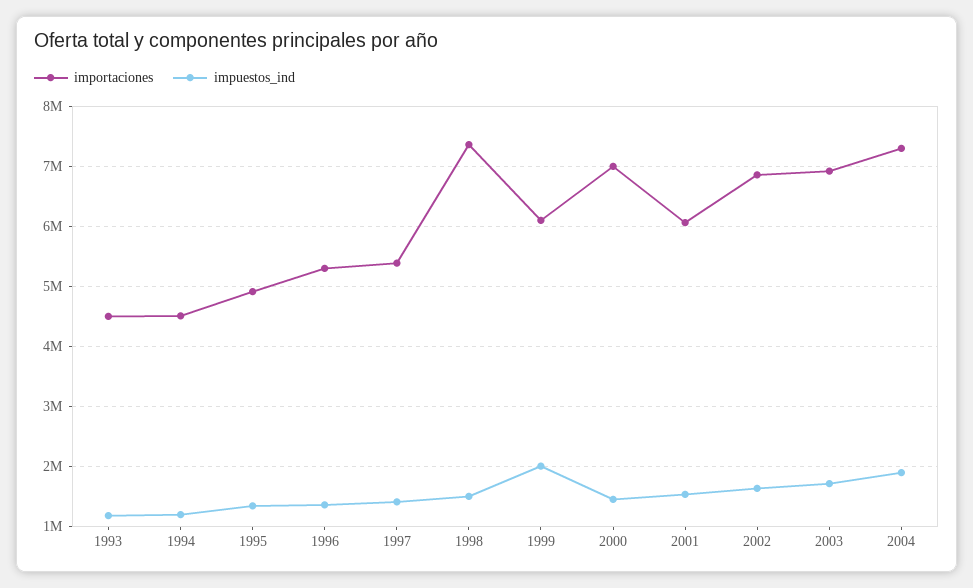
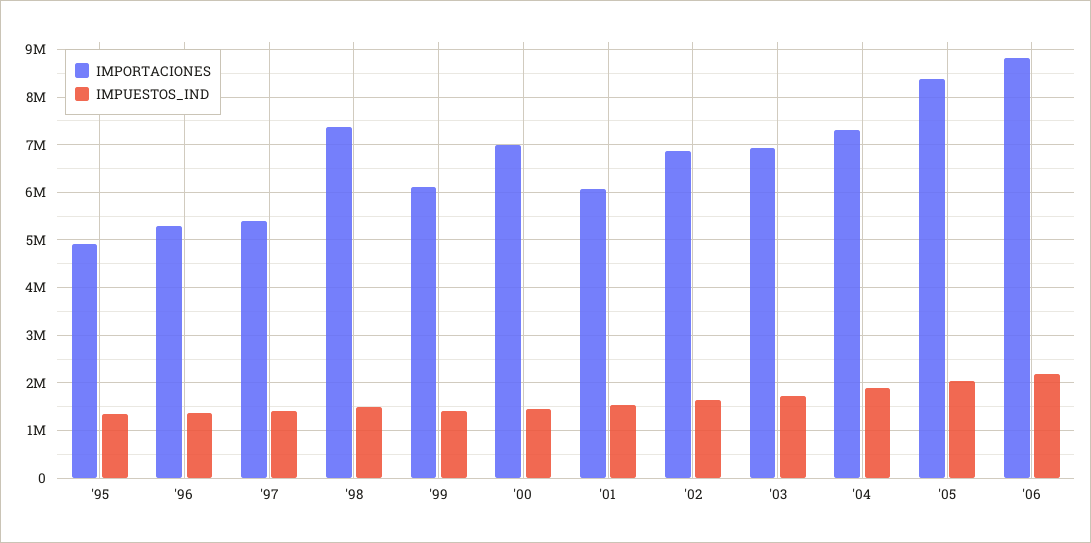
importaciones, 1993: 4500000 -> none
impuestos_ind, 1993: 1200000 -> none
importaciones, 1994: 4500000 -> none
impuestos_ind, 1994: 1200000 -> none
impuestos_ind, 1999: 2000000 -> 1400000
importaciones, '05: none -> 8400000
impuestos_ind, '05: none -> 2000000
importaciones, '06: none -> 8800000
impuestos_ind, '06: none -> 2200000

